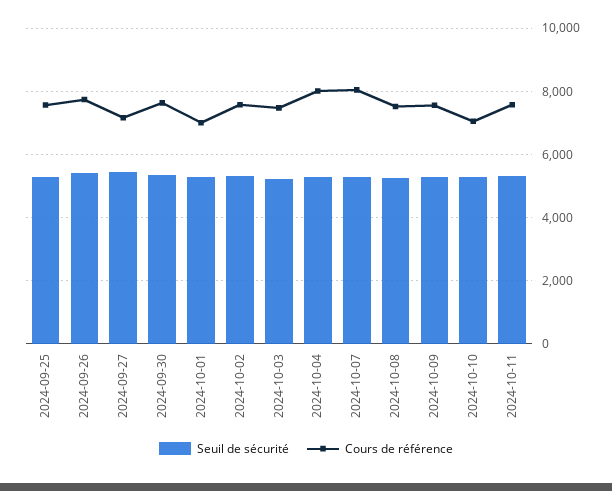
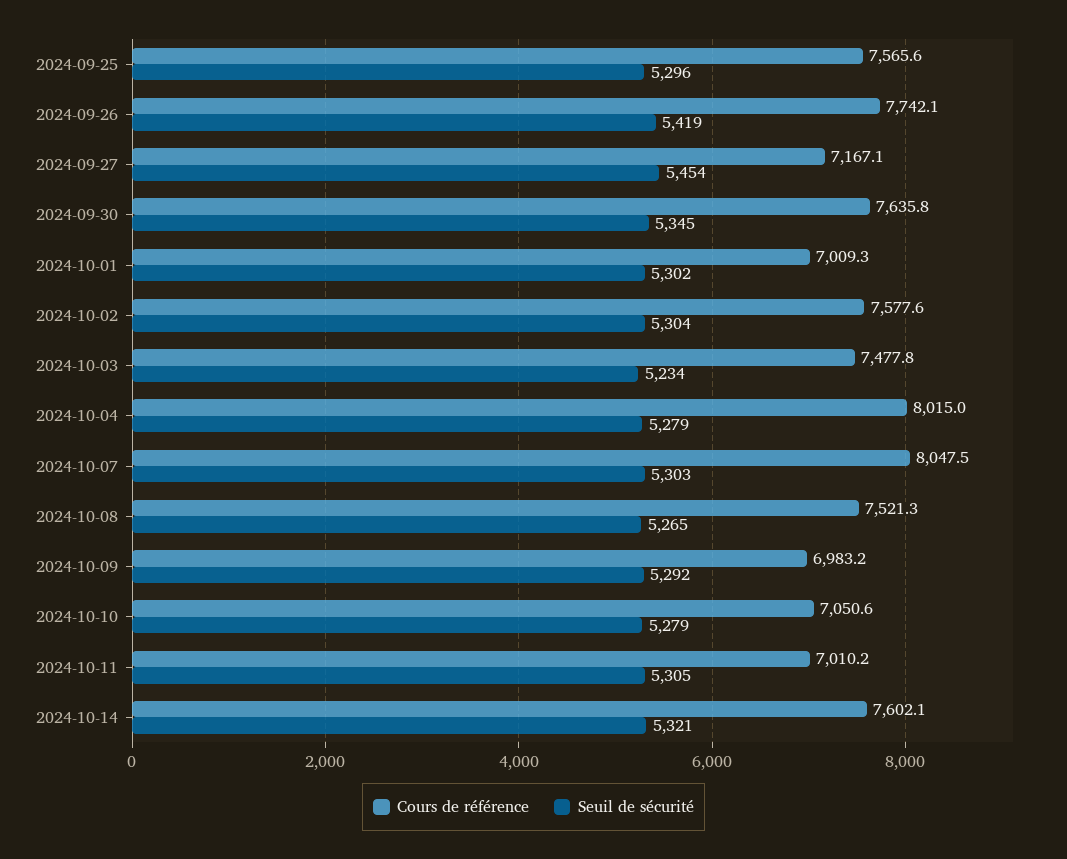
Cours de référence, 2024-10-09: 7600 -> 6983.2
Cours de référence, 2024-10-11: 7600 -> 7010.2
Cours de référence, 2024-10-14: none -> 7602.1
Seuil de sécurité, 2024-10-14: none -> 5321

